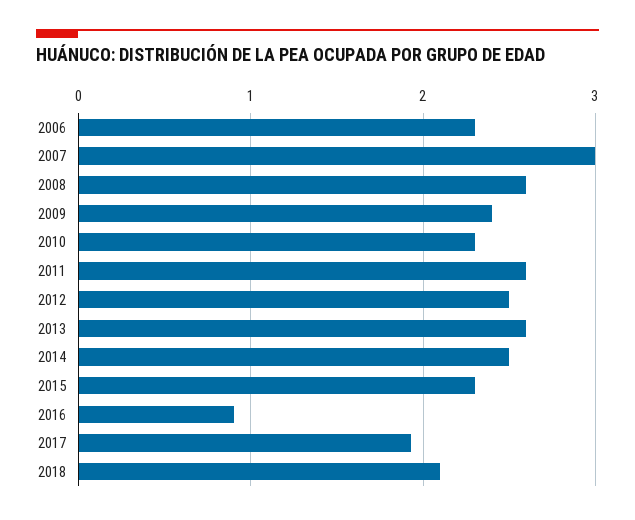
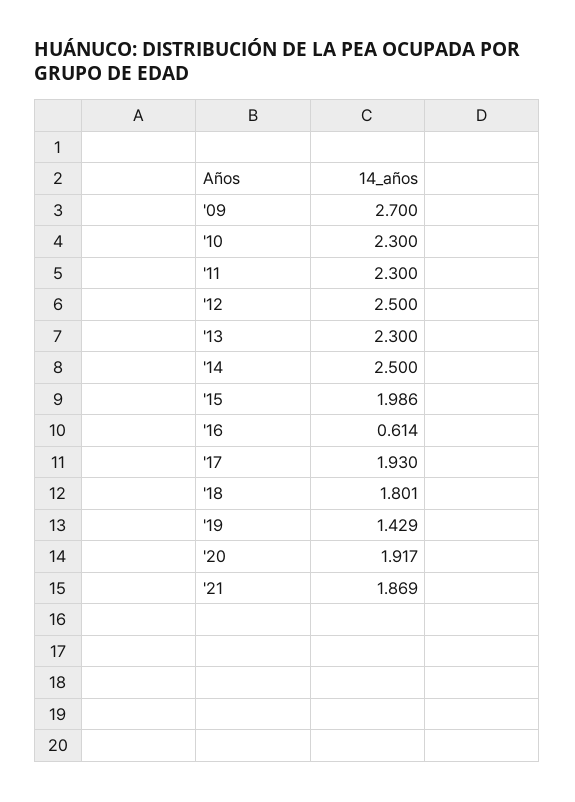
2006: 2.3 -> none
2007: 3 -> none
2008: 2.6 -> none
2009: 2.4 -> 2.7
2011: 2.6 -> 2.3
2013: 2.6 -> 2.3
2015: 2.3 -> 1.986
2016: 0.9 -> 0.614
2018: 2.1 -> 1.801
'19: none -> 1.429
'20: none -> 1.917
'21: none -> 1.869

